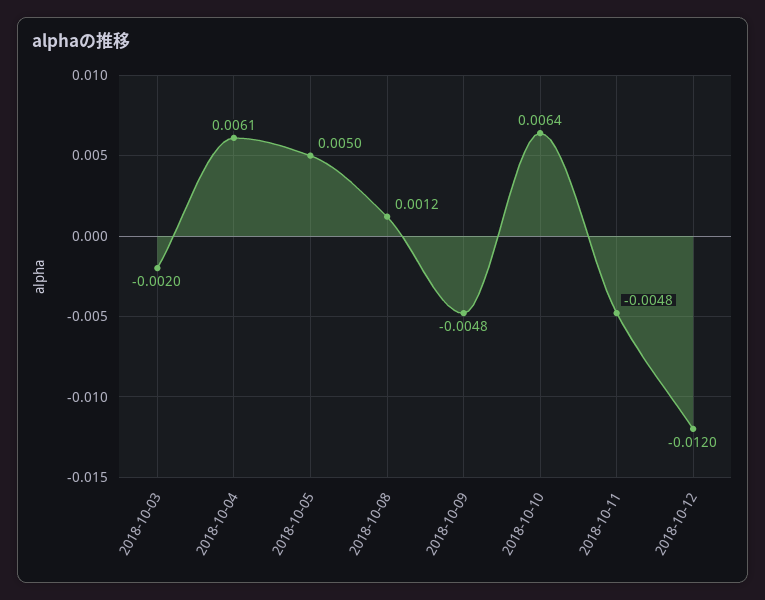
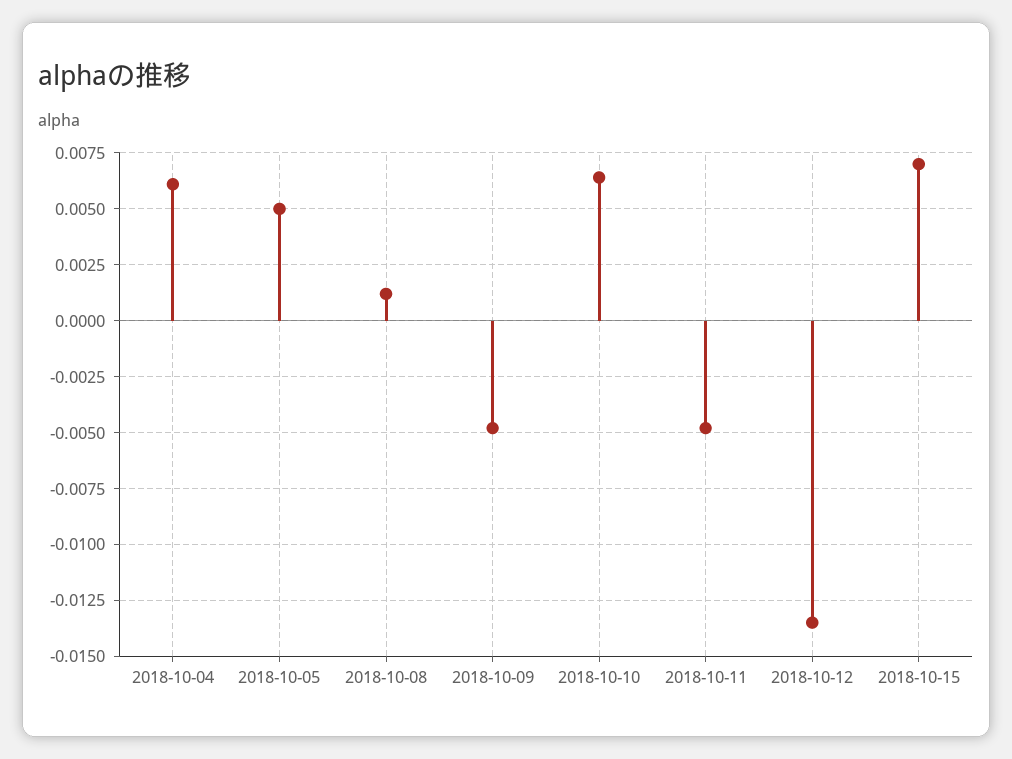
2018-10-03: -0.002 -> none
2018-10-12: -0.012 -> -0.0135
2018-10-15: none -> 0.007

